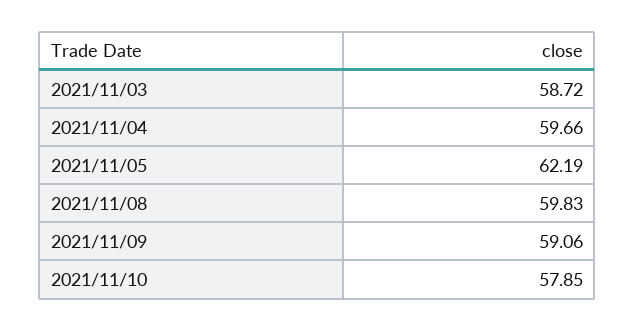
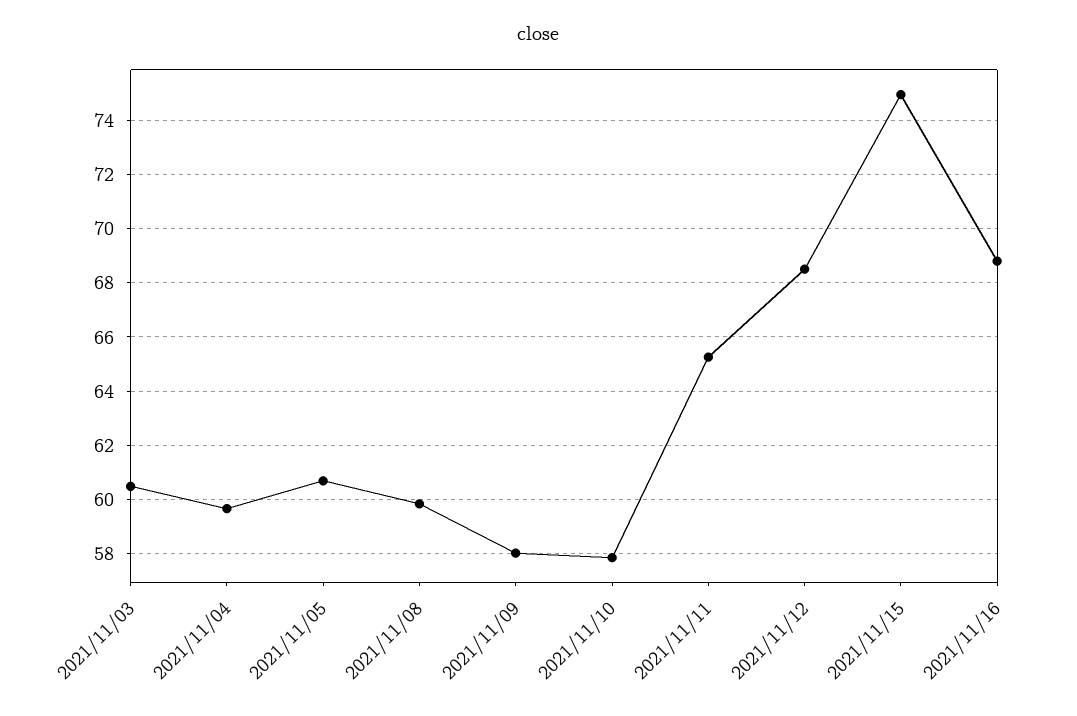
2021/11/03: 58.72 -> 60.5
2021/11/05: 62.19 -> 60.75
2021/11/09: 59.06 -> 58
2021/11/11: none -> 65.25
2021/11/12: none -> 68.5
2021/11/15: none -> 75
2021/11/16: none -> 68.75

